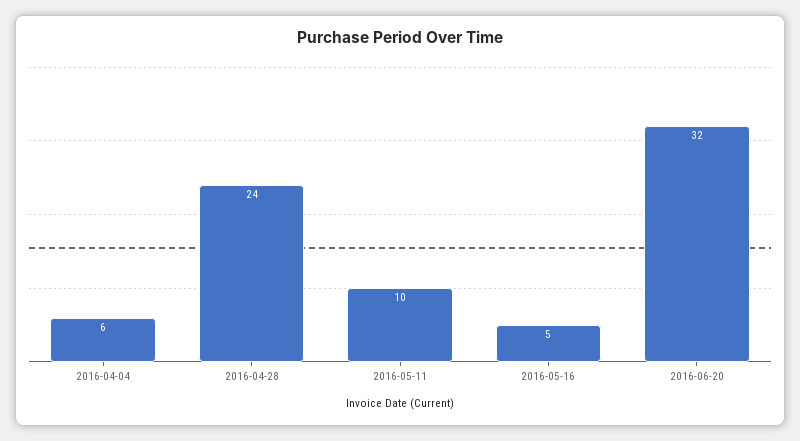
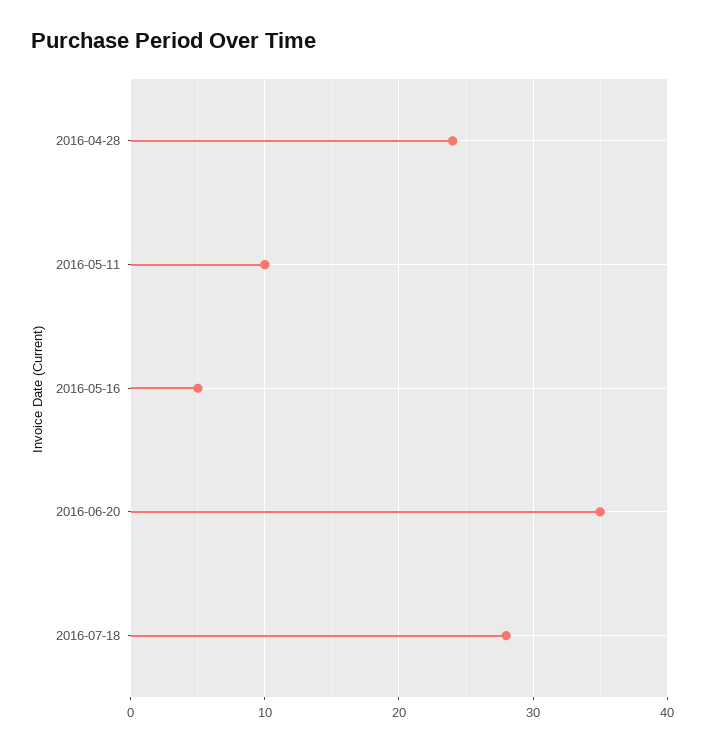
2016-04-04: 6 -> none
2016-06-20: 32 -> 35
2016-07-18: none -> 28

